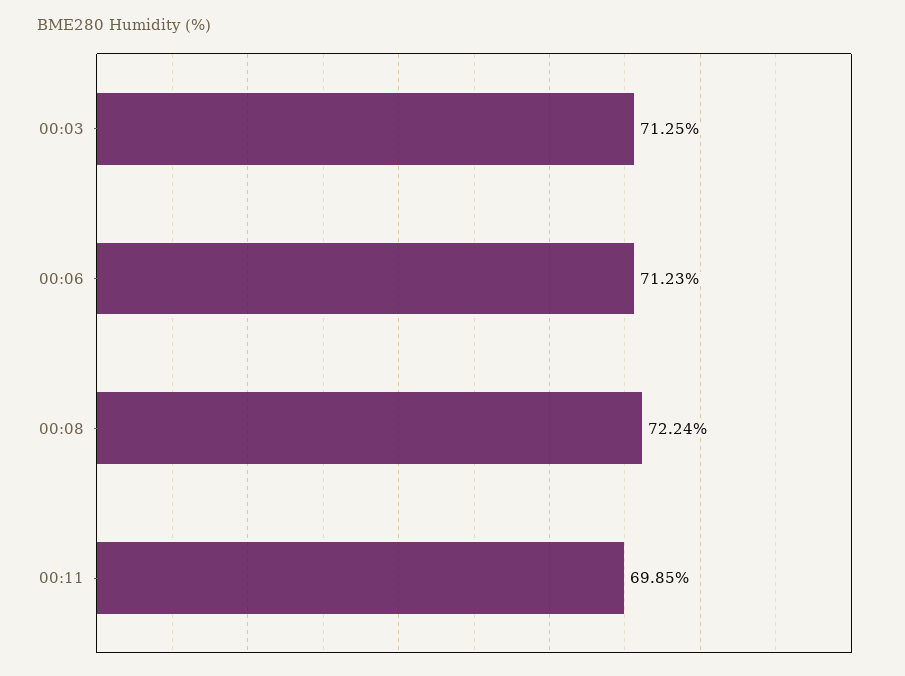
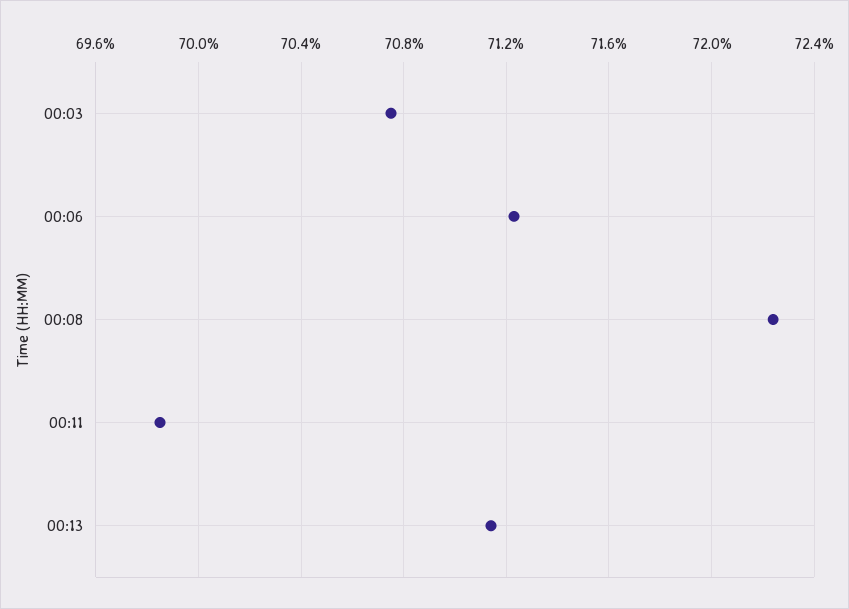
00:03: 71.25 -> 70.75
00:13: none -> 71.15

